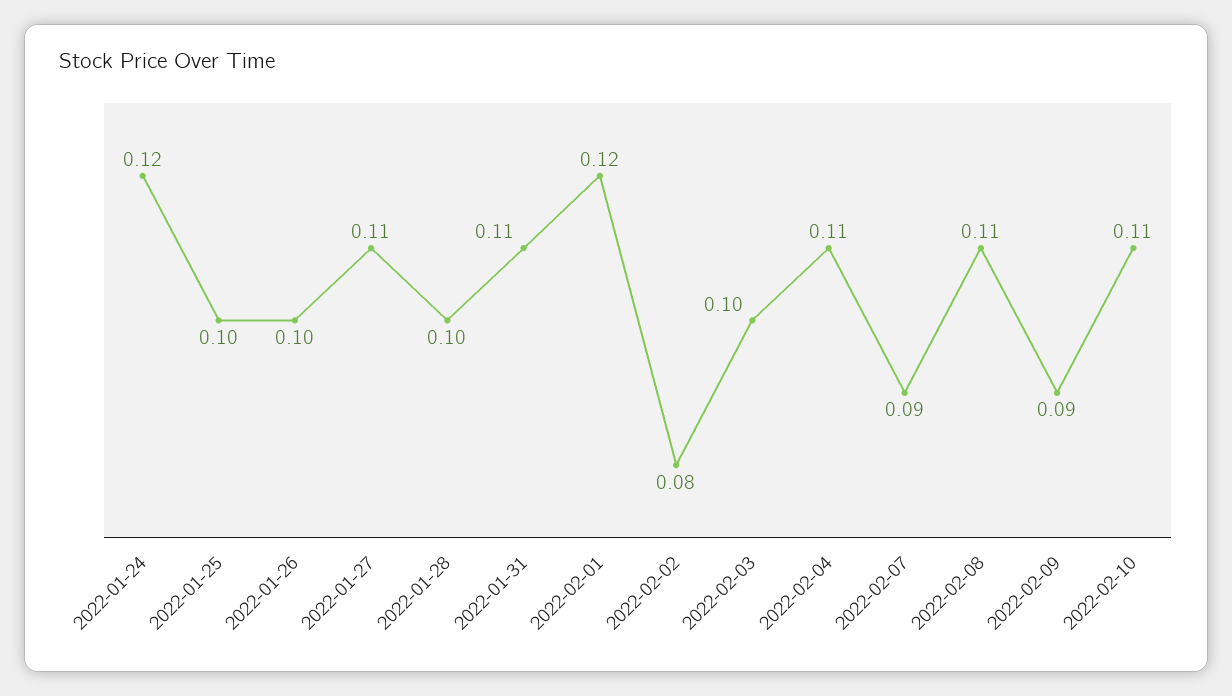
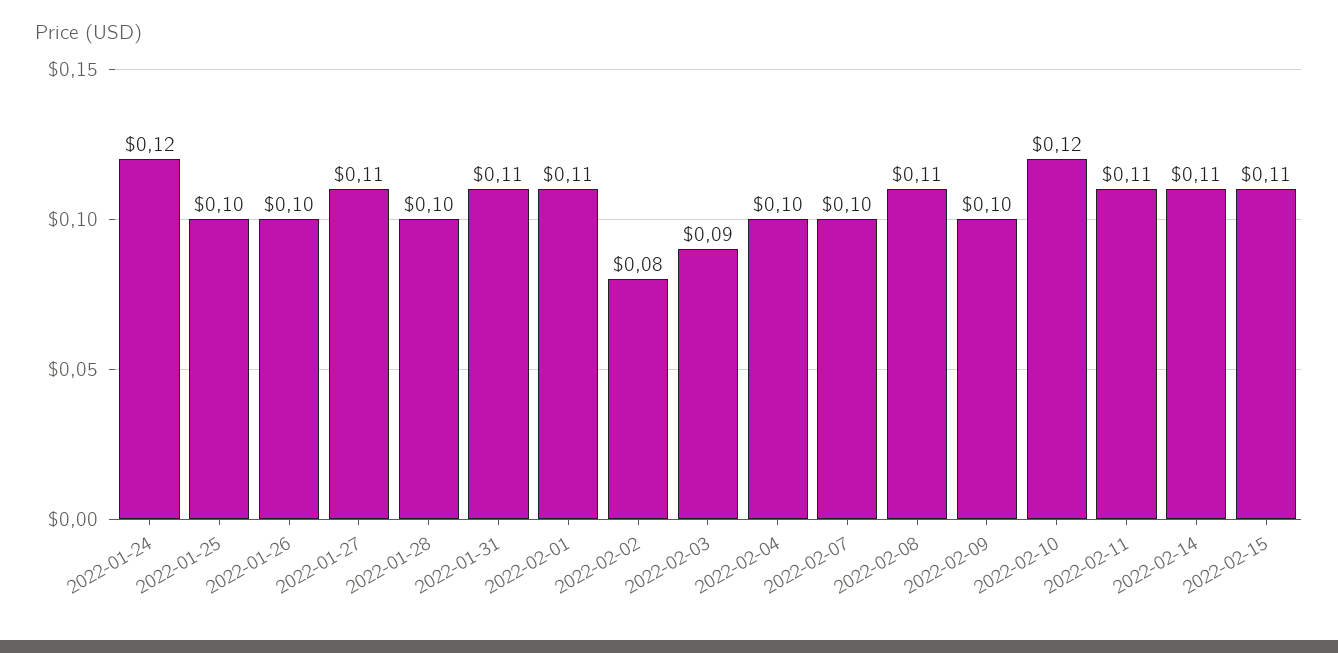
2022-02-01: 0.12 -> 0.11
2022-02-03: 0.1 -> 0.09
2022-02-04: 0.11 -> 0.1
2022-02-07: 0.09 -> 0.1
2022-02-09: 0.09 -> 0.1
2022-02-10: 0.11 -> 0.12
2022-02-11: none -> 0.11
2022-02-14: none -> 0.11
2022-02-15: none -> 0.11

